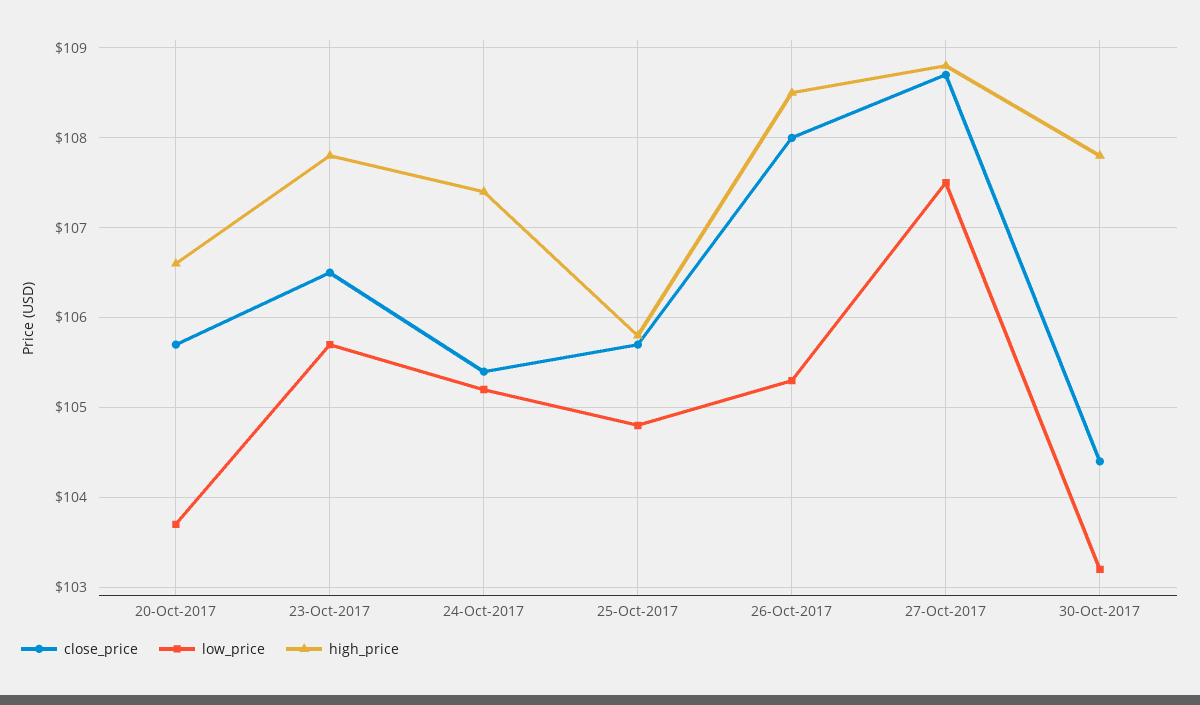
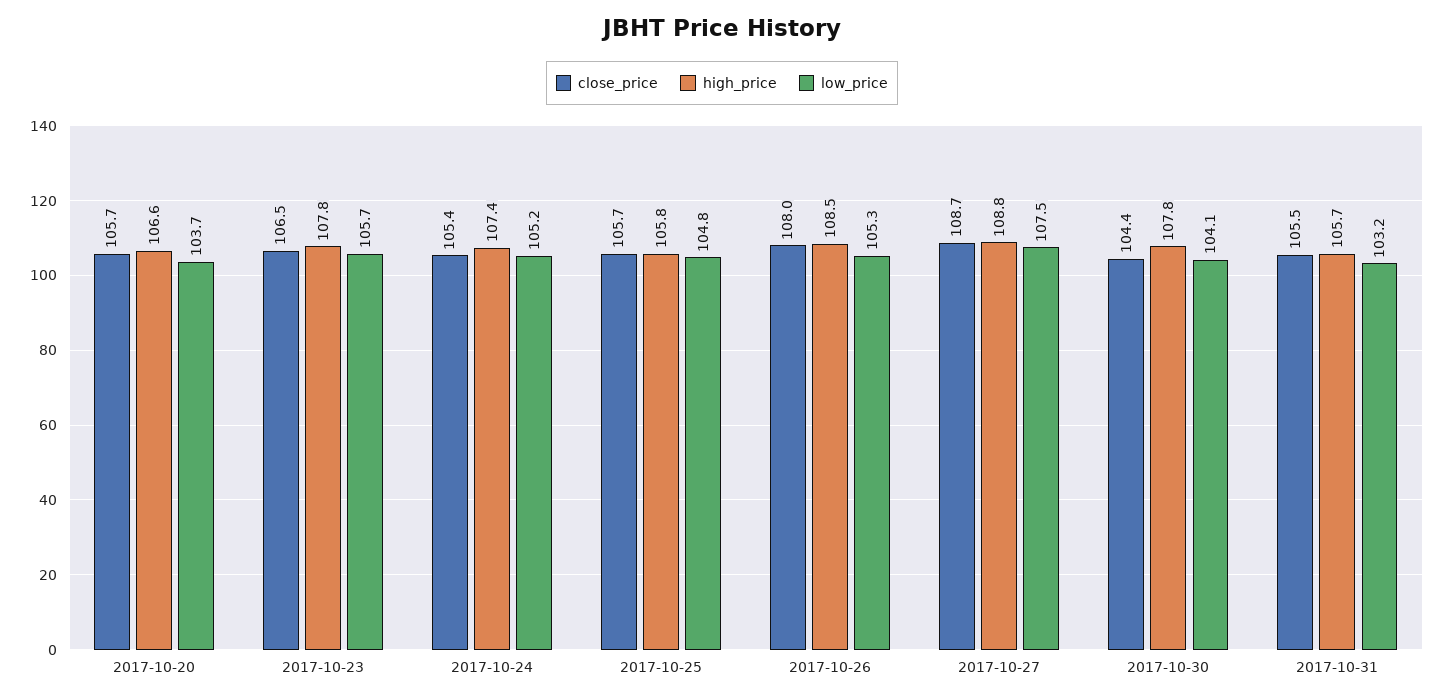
low_price, 30-Oct-2017: 103.2 -> 104.1
close_price, 2017-10-31: none -> 105.5
high_price, 2017-10-31: none -> 105.7
low_price, 2017-10-31: none -> 103.2

